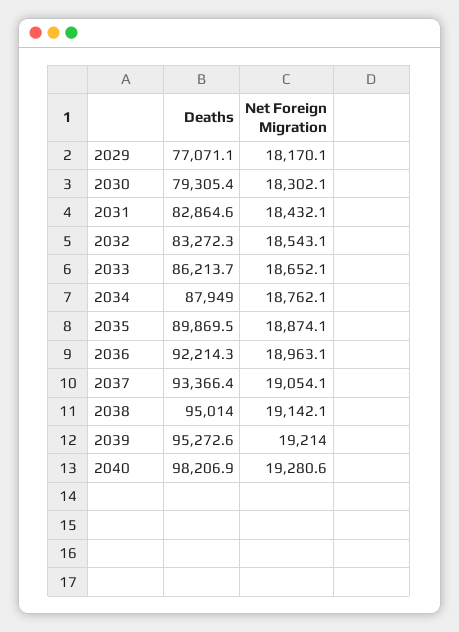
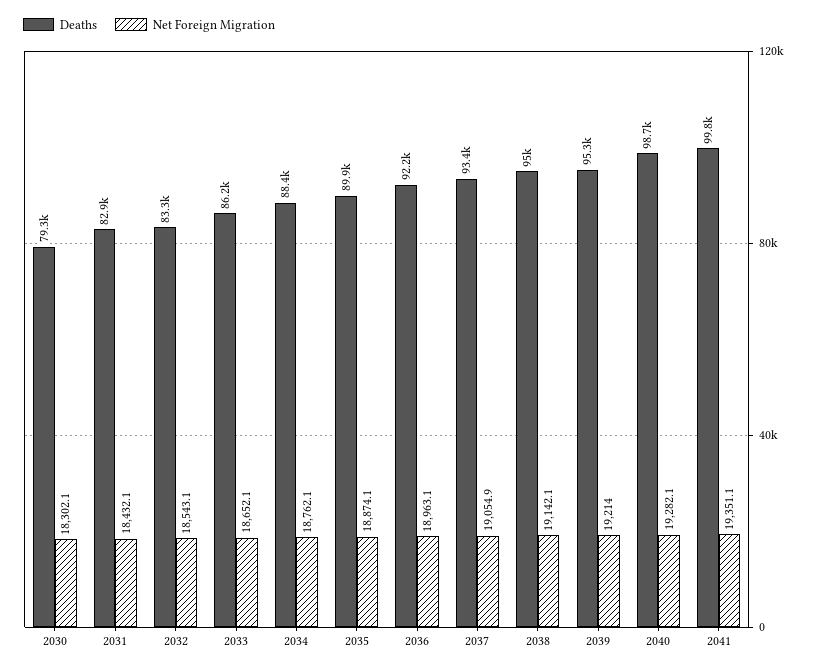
Deaths, 2029: 77071.1 -> none
Net Foreign Migration, 2029: 18170.1 -> none
Deaths, 2034: 87949 -> 88400
Net Foreign Migration, 2037: 19054.1 -> 19054.9
Deaths, 2040: 98206.9 -> 98700
Net Foreign Migration, 2040: 19280.6 -> 19282.1
Deaths, 2041: none -> 99800
Net Foreign Migration, 2041: none -> 19351.1

